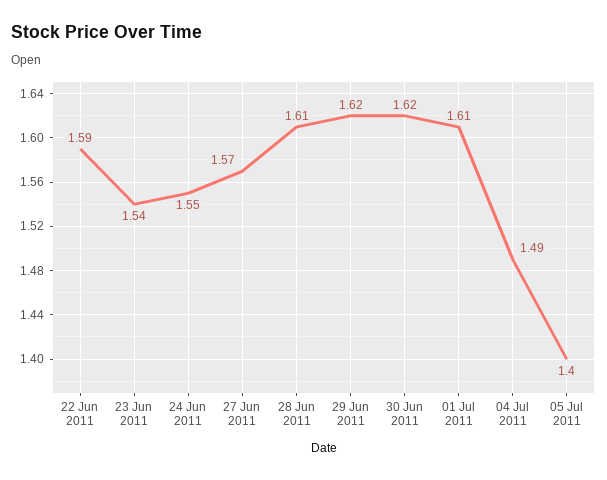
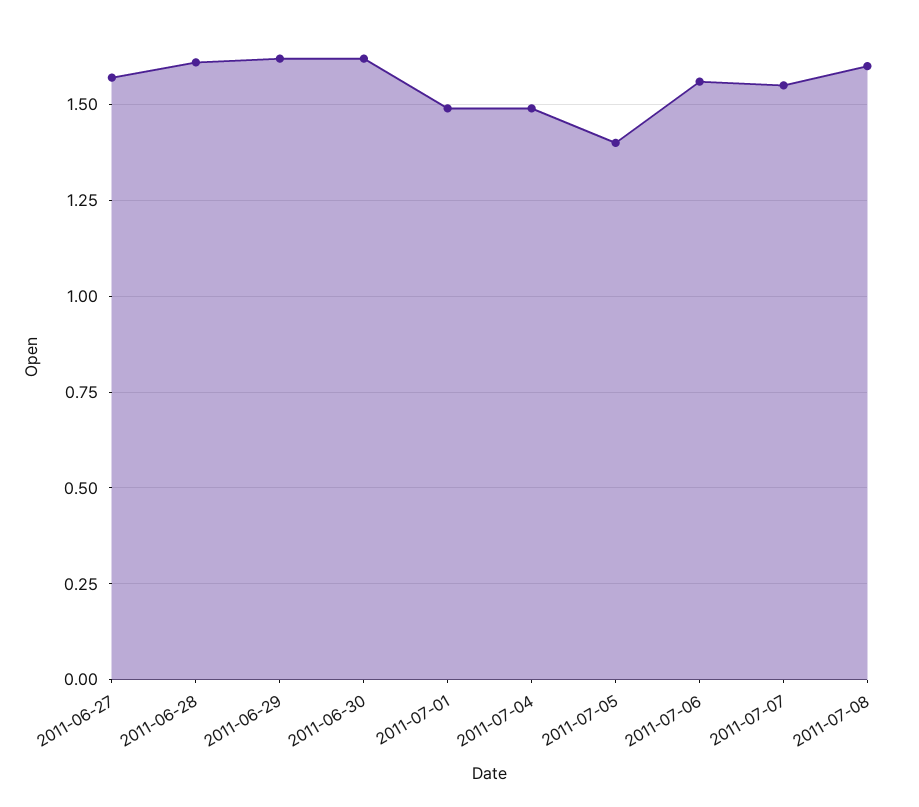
22 Jun 2011: 1.59 -> none
23 Jun 2011: 1.54 -> none
24 Jun 2011: 1.55 -> none
01 Jul 2011: 1.61 -> 1.5
2011-07-06: none -> 1.55
2011-07-07: none -> 1.55
2011-07-08: none -> 1.6

